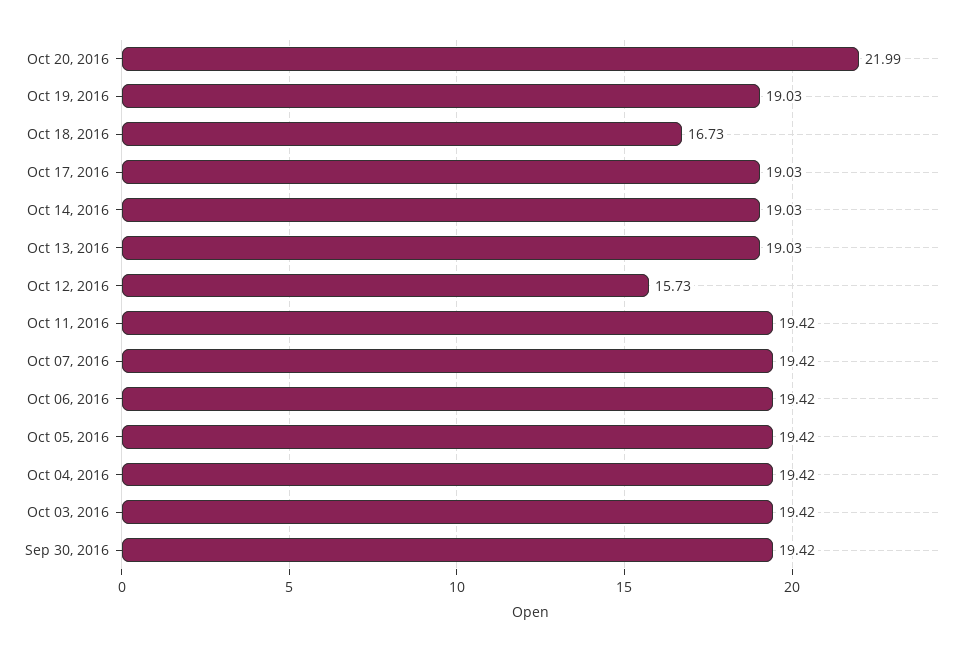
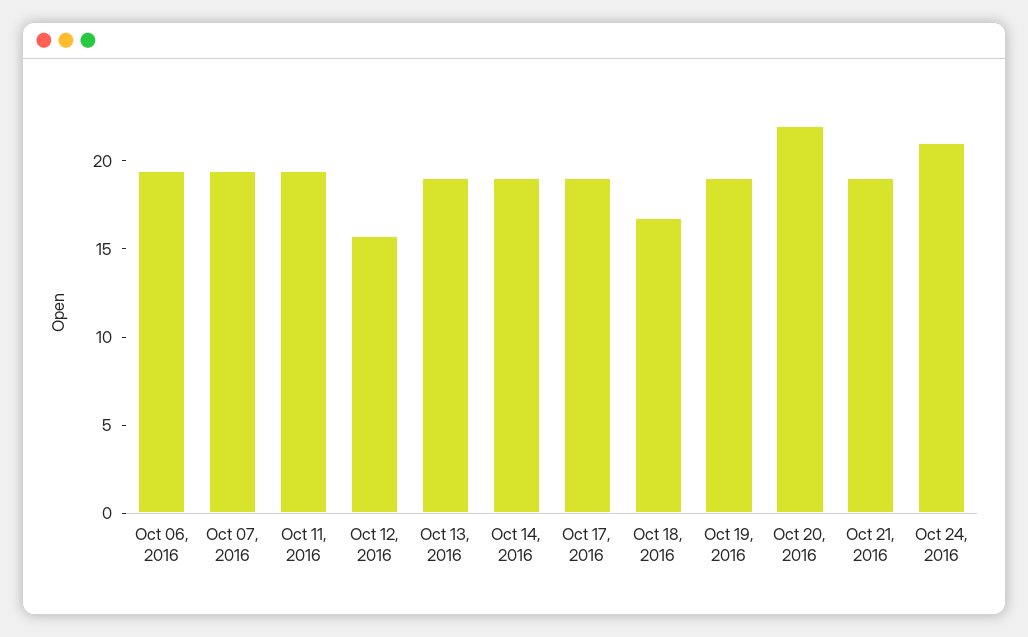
Oct 05, 2016: 19.42 -> none
Oct 04, 2016: 19.42 -> none
Oct 03, 2016: 19.42 -> none
Sep 30, 2016: 19.42 -> none
Oct 21, 2016: none -> 19
Oct 24, 2016: none -> 21

